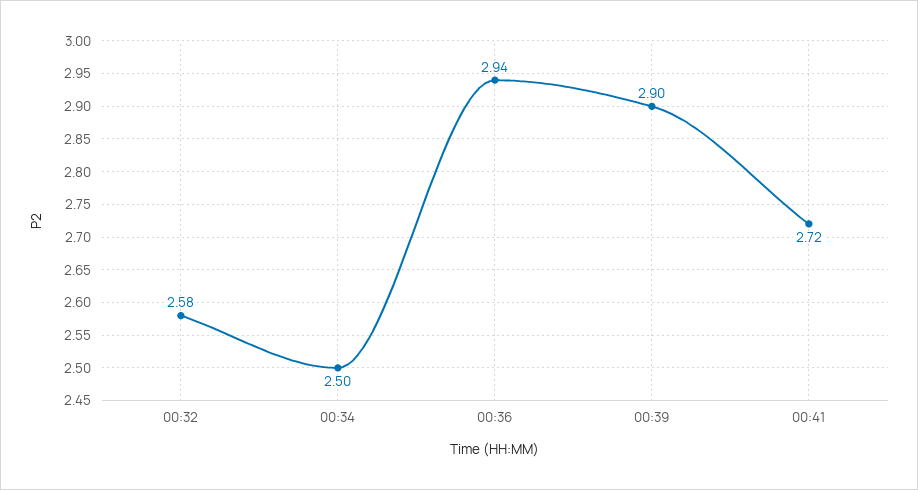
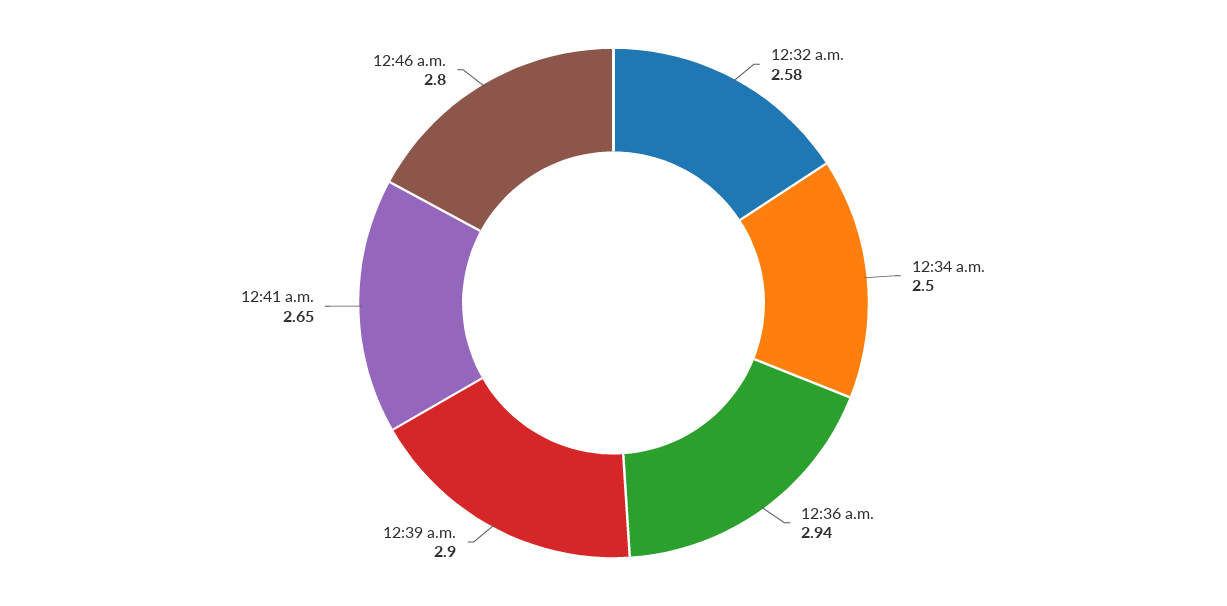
00:41: 2.72 -> 2.65
12:46 a.m.: none -> 2.8

